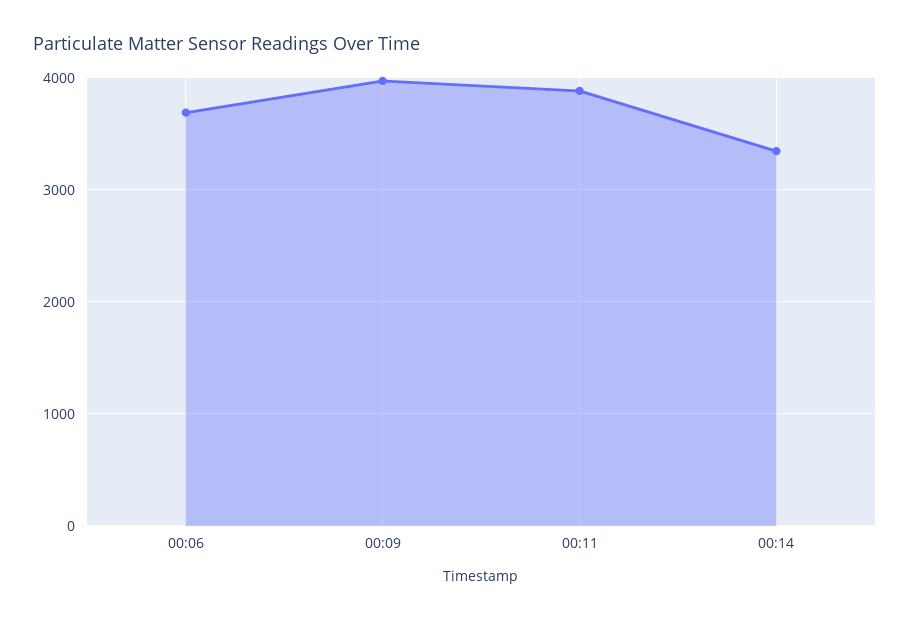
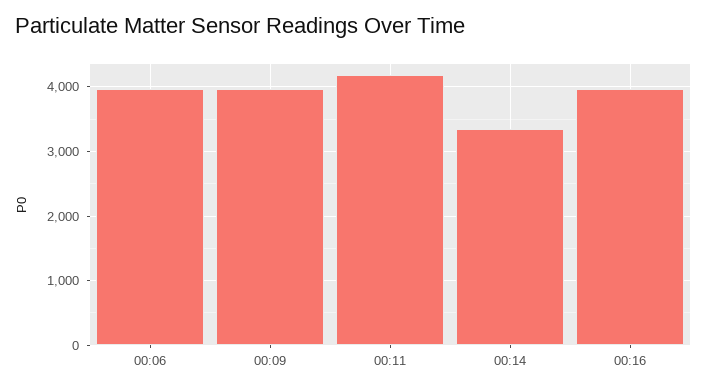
00:06: 3700 -> 4000
00:11: 3900 -> 4200
00:16: none -> 4000

